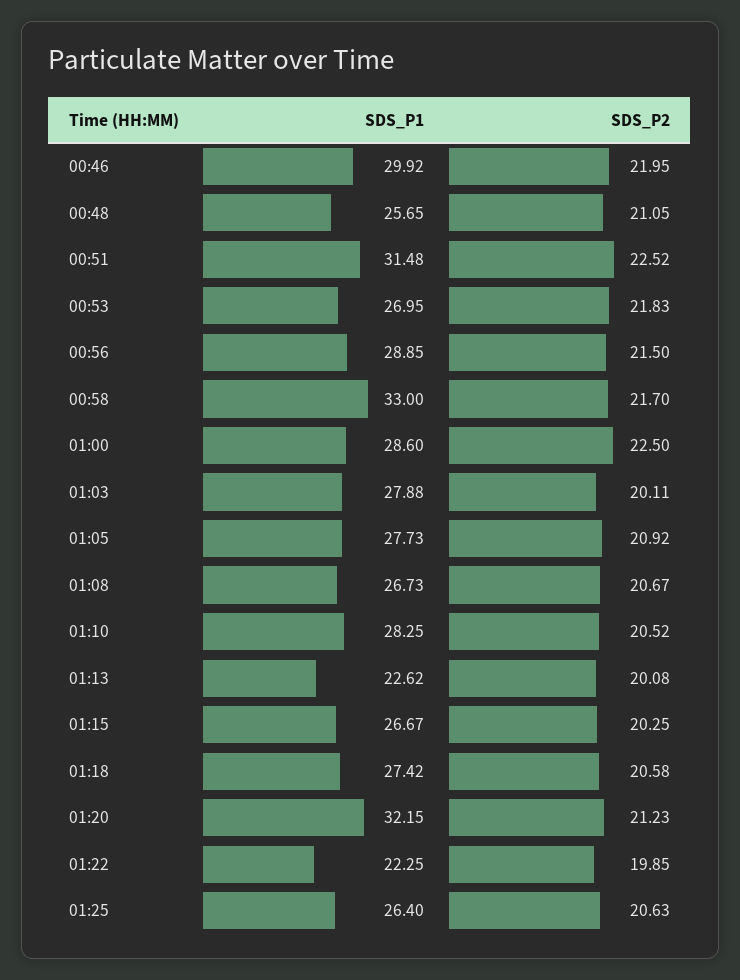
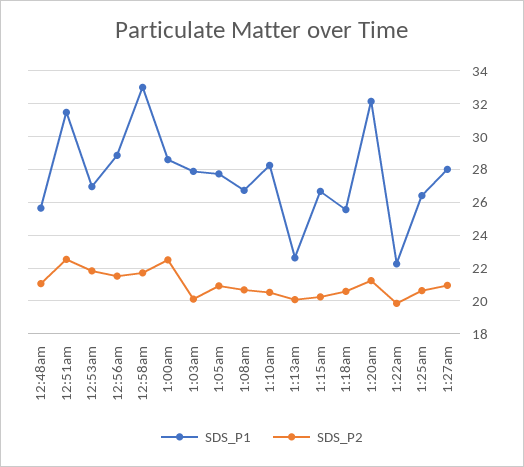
SDS_P1, 00:46: 29.92 -> none
SDS_P2, 00:46: 21.95 -> none
SDS_P1, 01:18: 27.42 -> 25.5
SDS_P1, 1:27am: none -> 28
SDS_P2, 1:27am: none -> 21

